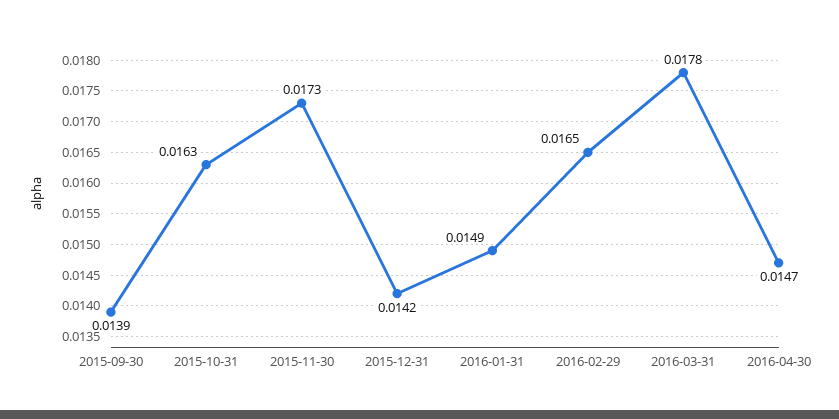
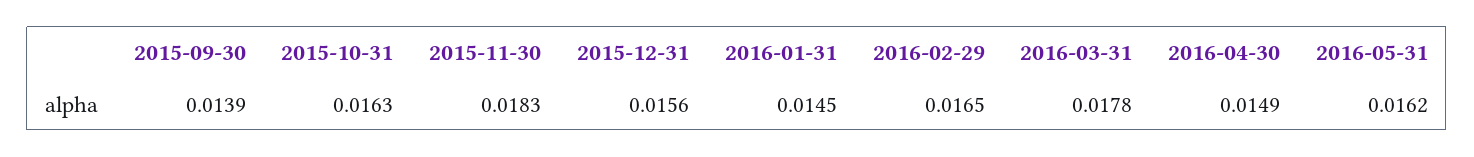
2015-11-30: 0.0173 -> 0.0183
2015-12-31: 0.0142 -> 0.0156
2016-01-31: 0.0149 -> 0.0145
2016-04-30: 0.0147 -> 0.0149
2016-05-31: none -> 0.0162

